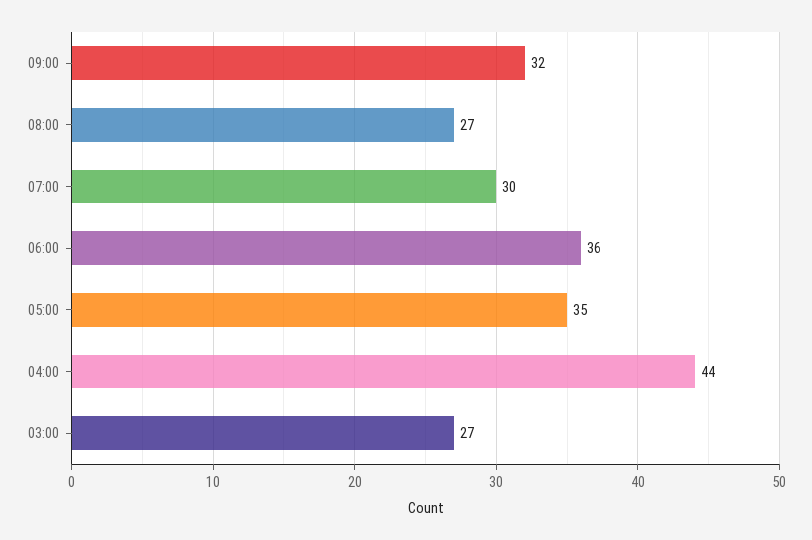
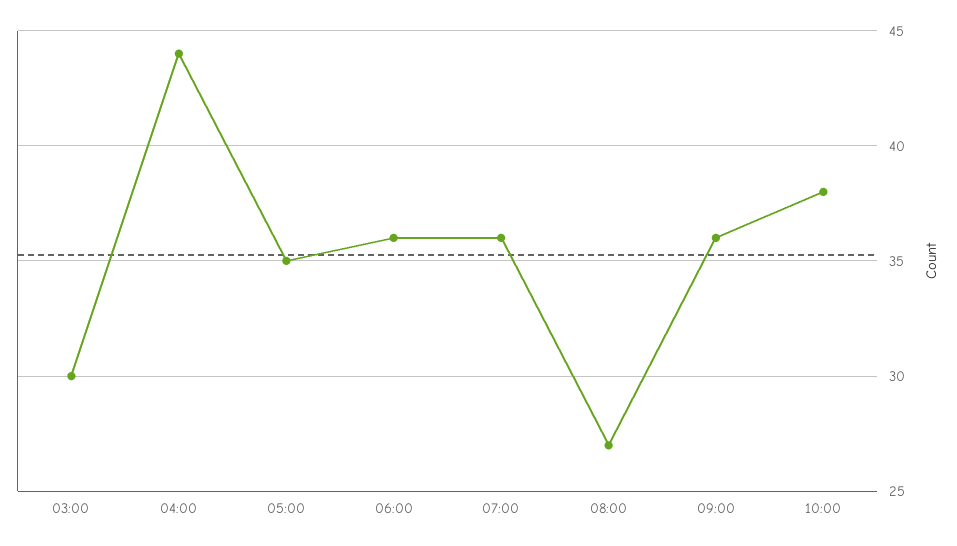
09:00: 32 -> 36
07:00: 30 -> 36
03:00: 27 -> 30
10:00: none -> 38

